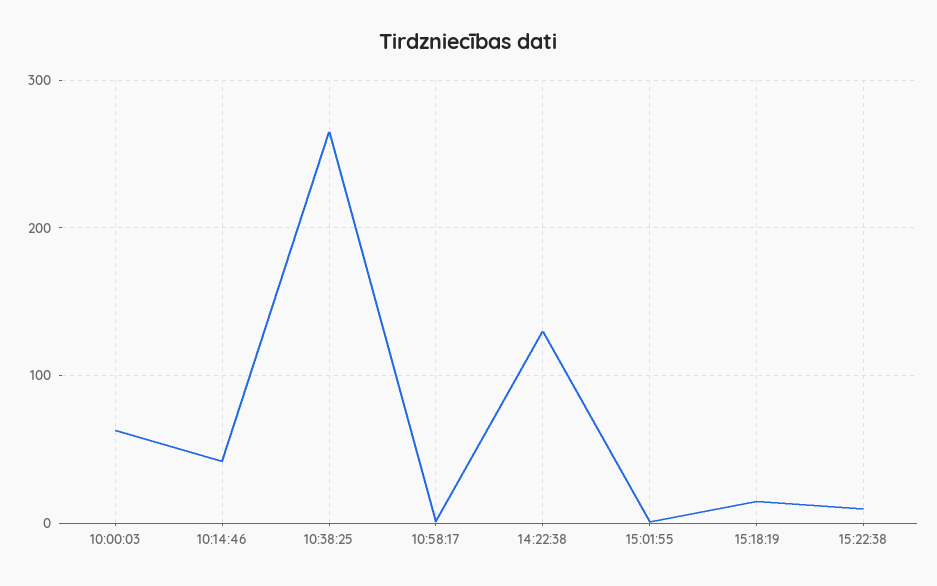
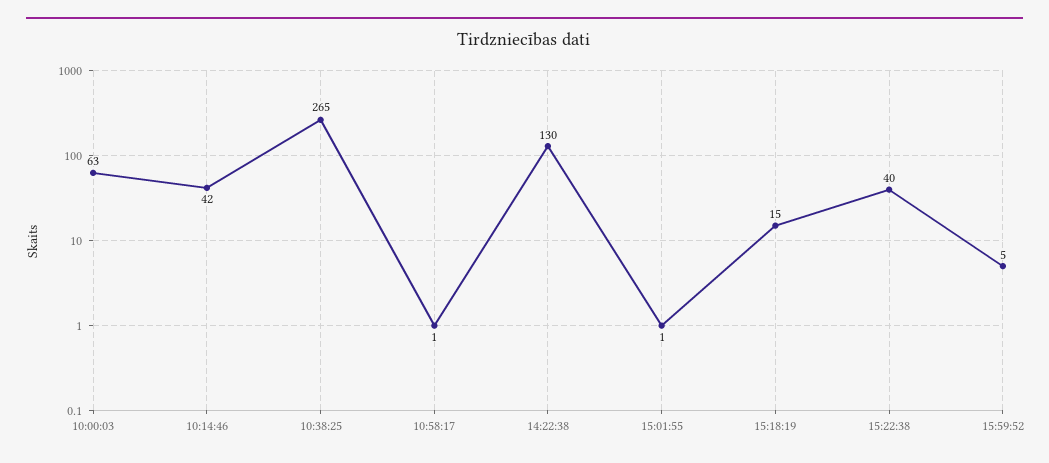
15:22:38: 10 -> 40
15:59:52: none -> 5

